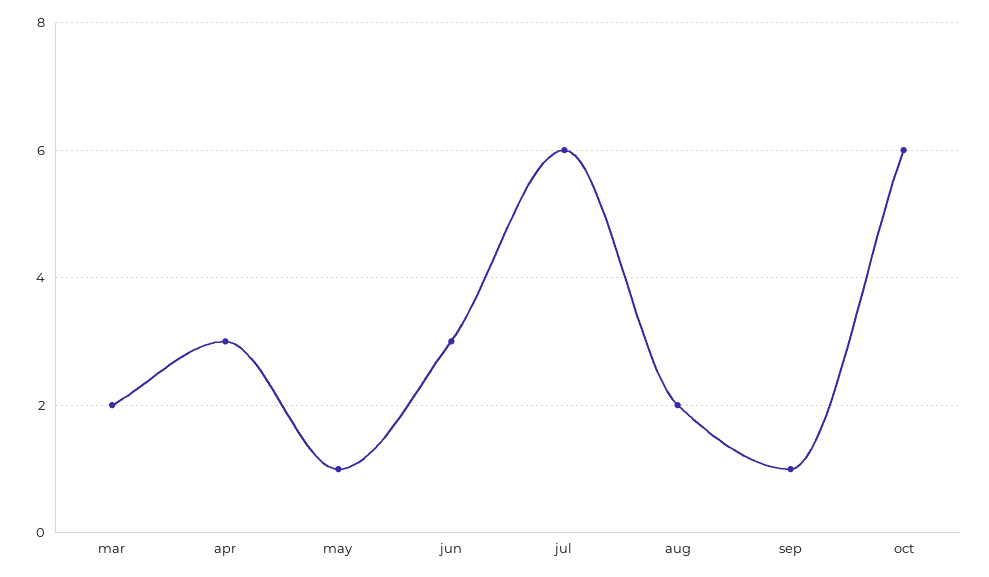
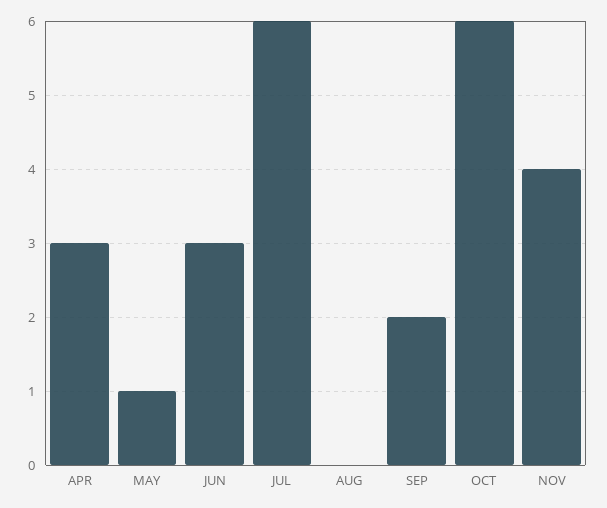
mar: 2 -> none
aug: 2 -> 0
sep: 1 -> 2
NOV: none -> 4

